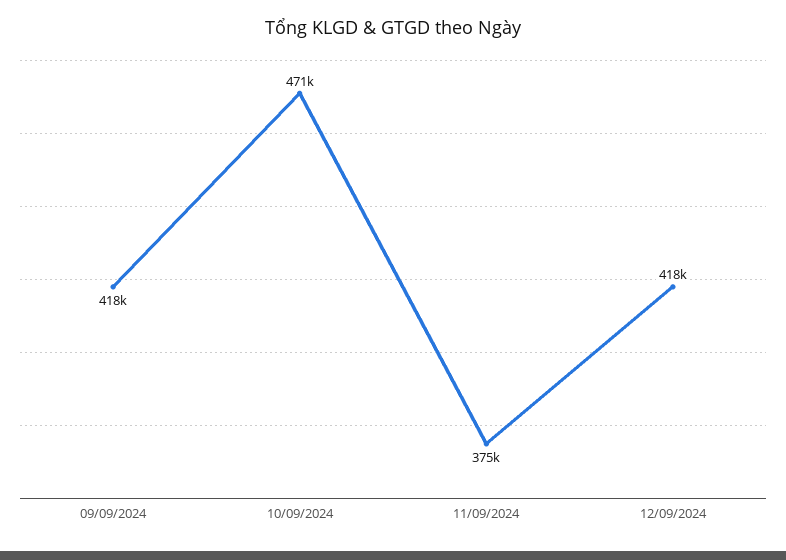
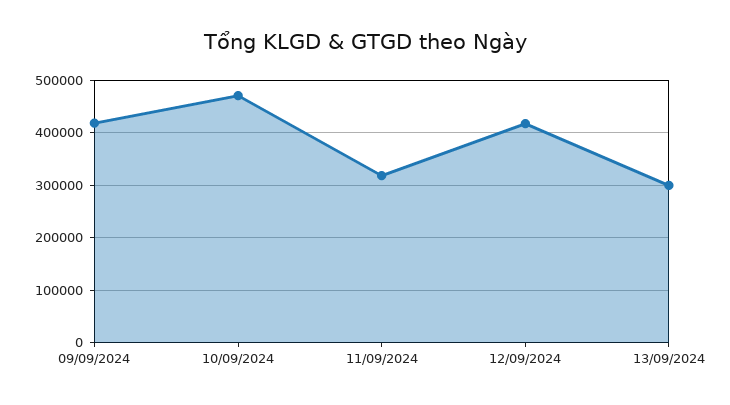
11/09/2024: 375000 -> 320000
13/09/2024: none -> 300000

